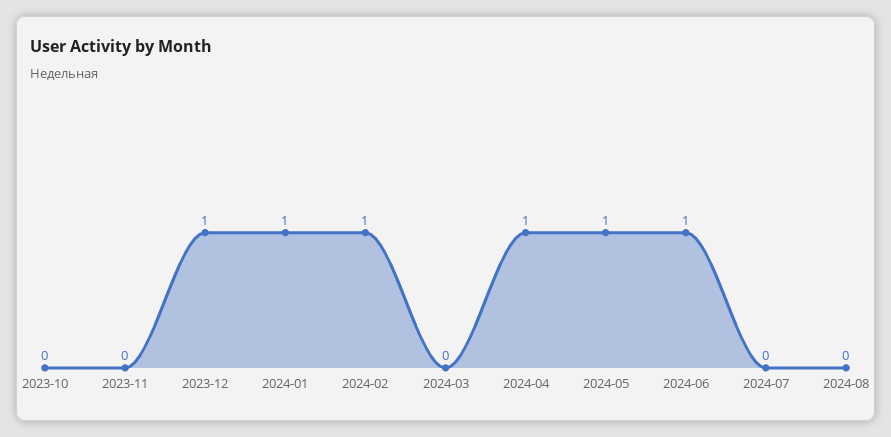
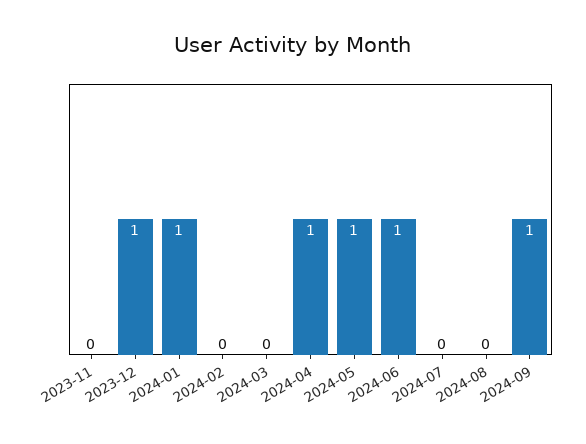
2023-10: 0 -> none
2024-02: 1 -> 0
2024-09: none -> 1

